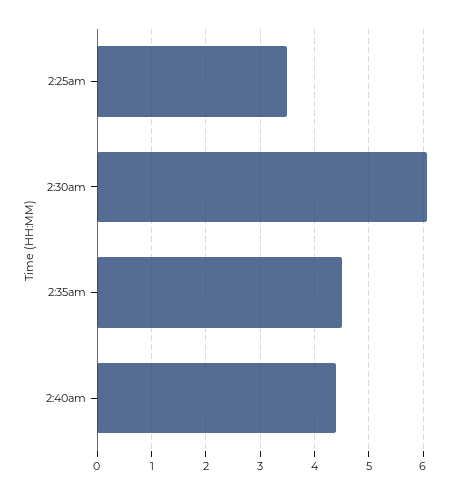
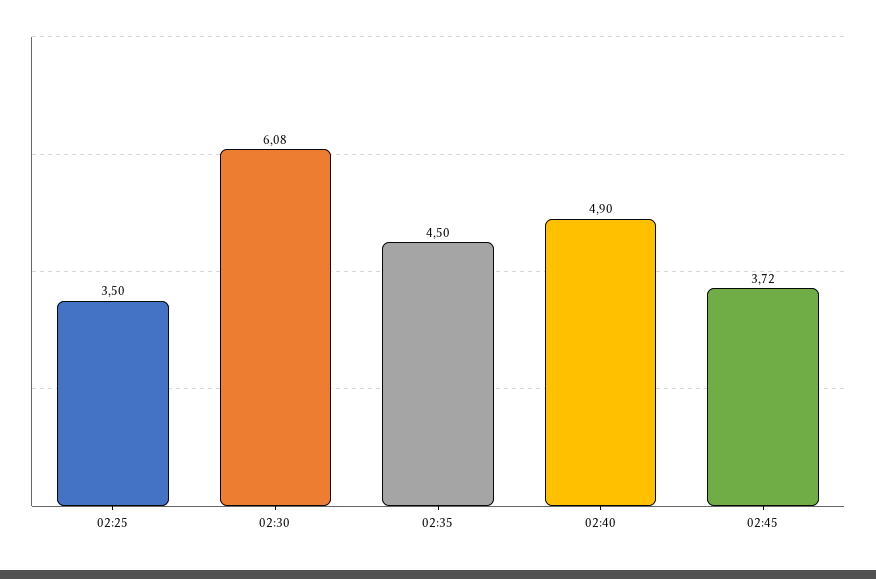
2:40am: 4.4 -> 4.9
02:45: none -> 3.72

